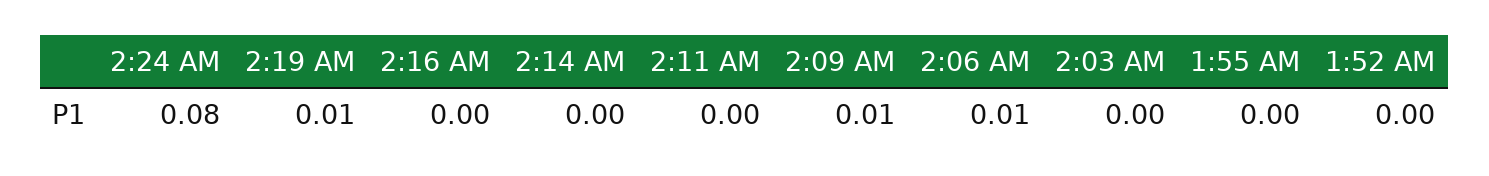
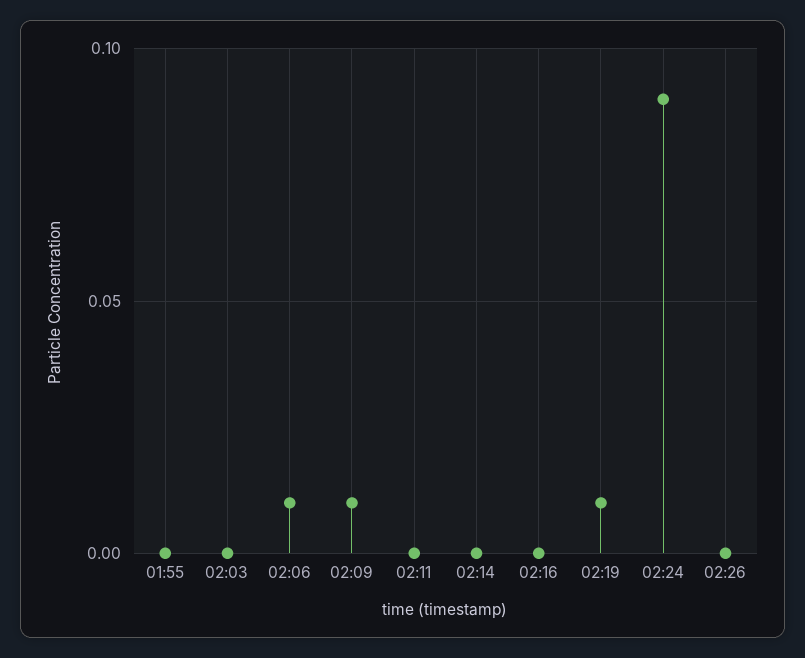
2:24 AM: 0.08 -> 0.09
1:52 AM: 0 -> none
02:26: none -> 0

